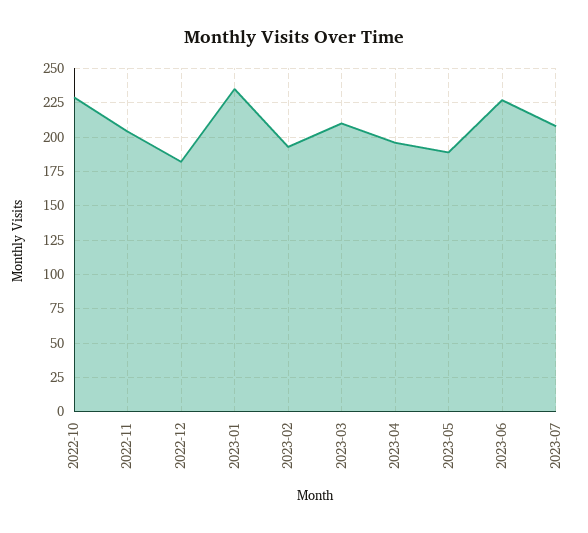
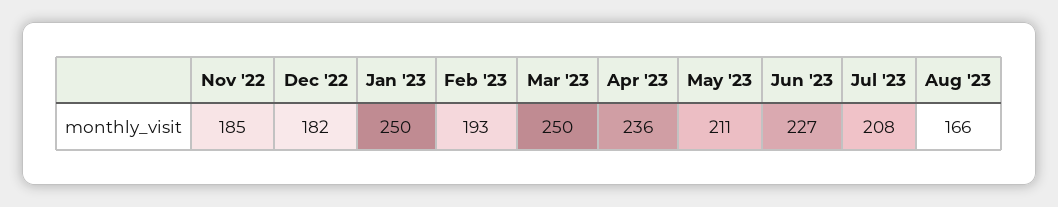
2022-10: 230 -> none
2022-11: 205 -> 185
2023-01: 235 -> 250
2023-03: 210 -> 250
2023-04: 195 -> 236
2023-05: 190 -> 211
Aug '23: none -> 166

